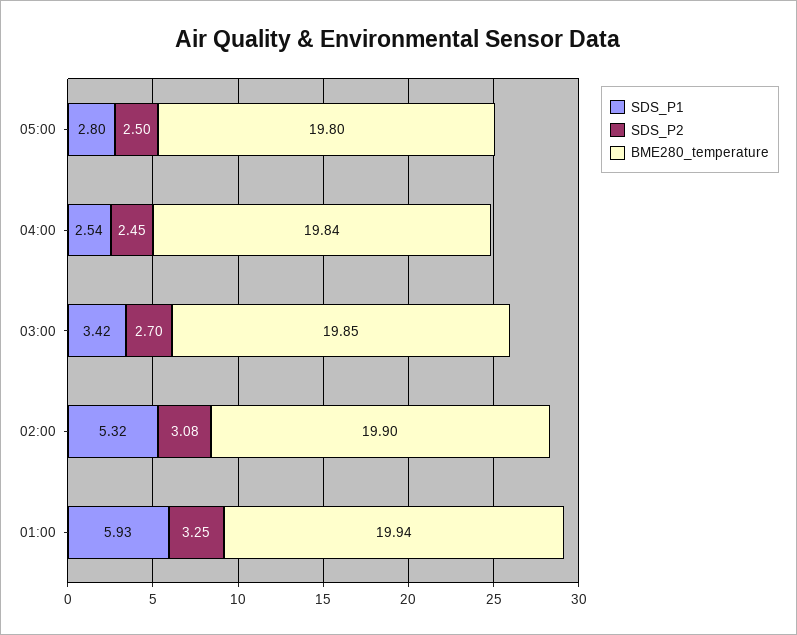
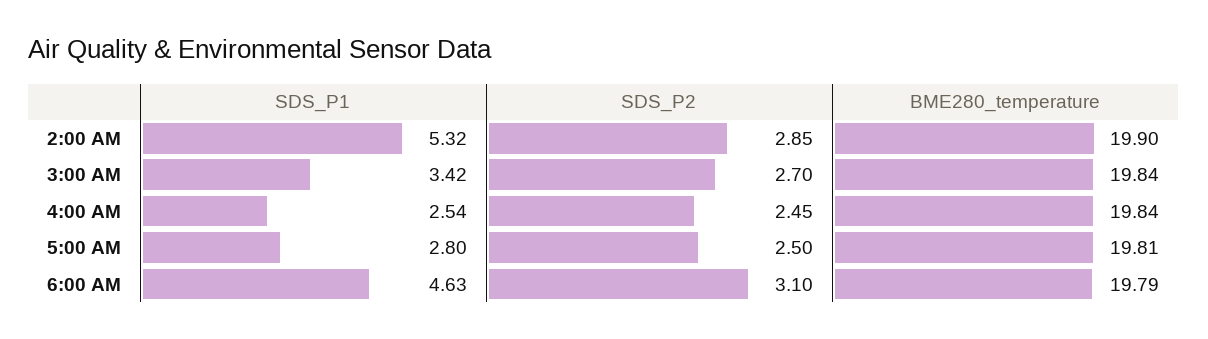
BME280_temperature, 05:00: 19.8 -> 19.81
BME280_temperature, 03:00: 19.85 -> 19.84
SDS_P2, 02:00: 3.08 -> 2.85
SDS_P1, 01:00: 5.93 -> none
SDS_P2, 01:00: 3.25 -> none
BME280_temperature, 01:00: 19.94 -> none
SDS_P1, 6:00 AM: none -> 4.63
SDS_P2, 6:00 AM: none -> 3.1
BME280_temperature, 6:00 AM: none -> 19.79

